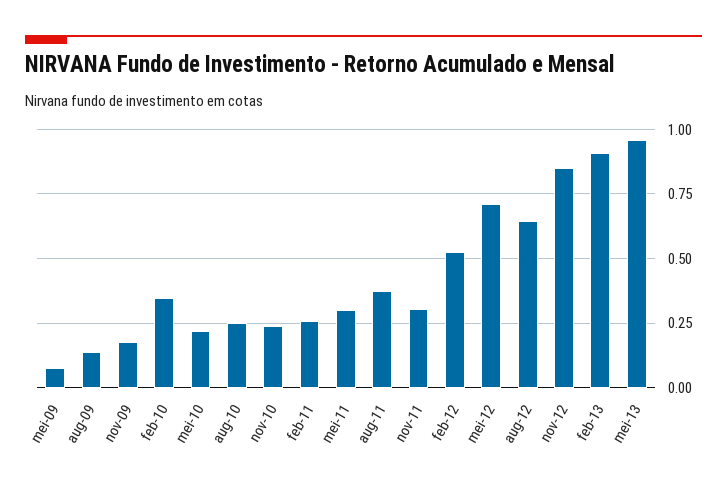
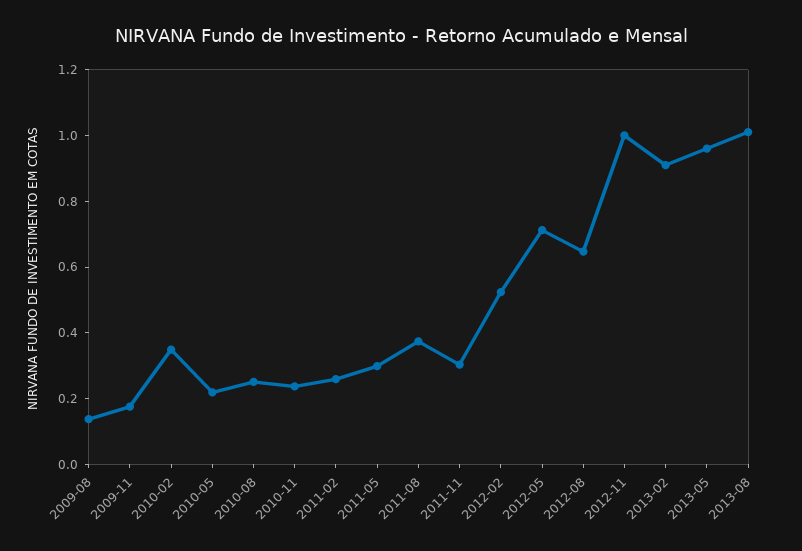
mei-09: 0.075 -> none
nov-12: 0.85 -> 1
2013-08: none -> 1

